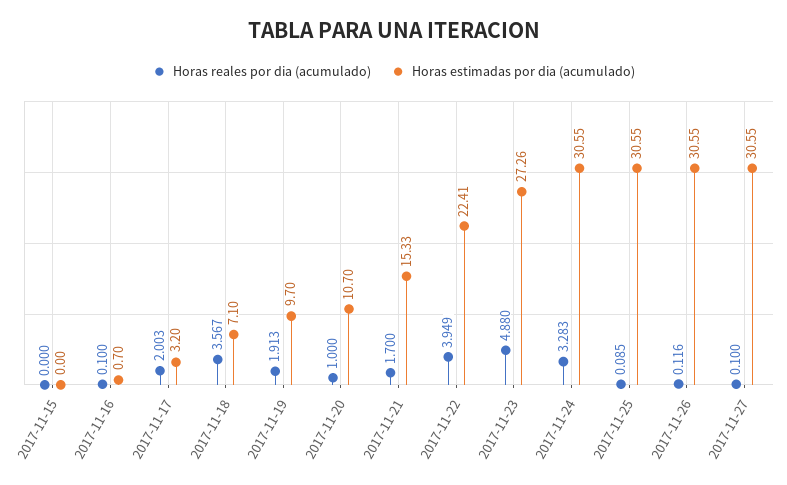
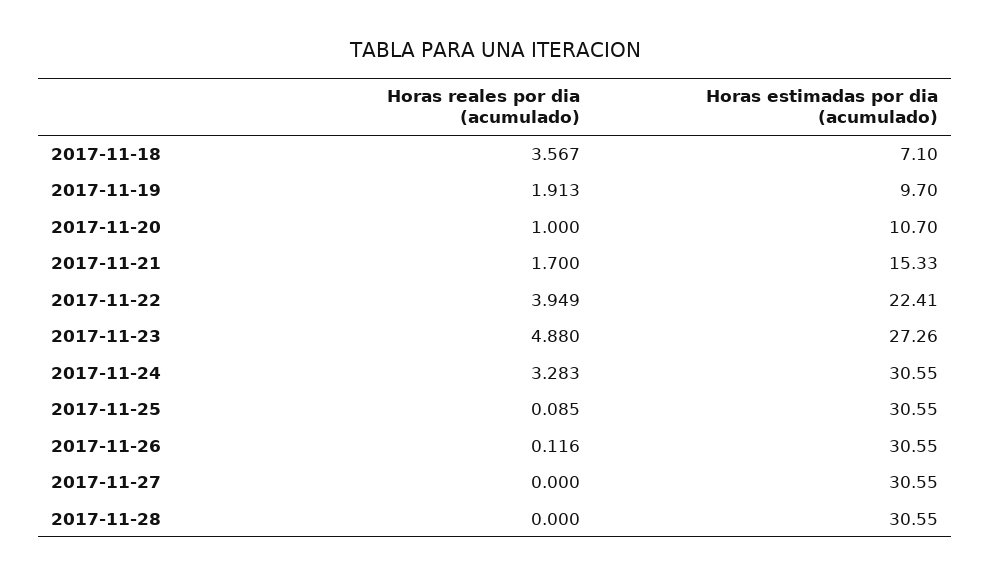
Horas reales por dia (acumulado), 2017-11-15: 0 -> none
Horas estimadas por dia (acumulado), 2017-11-15: 0 -> none
Horas reales por dia (acumulado), 2017-11-16: 0.1 -> none
Horas estimadas por dia (acumulado), 2017-11-16: 0.7 -> none
Horas reales por dia (acumulado), 2017-11-17: 2.003 -> none
Horas estimadas por dia (acumulado), 2017-11-17: 3.2 -> none
Horas reales por dia (acumulado), 2017-11-27: 0.1 -> 0
Horas reales por dia (acumulado), 2017-11-28: none -> 0
Horas estimadas por dia (acumulado), 2017-11-28: none -> 30.55

